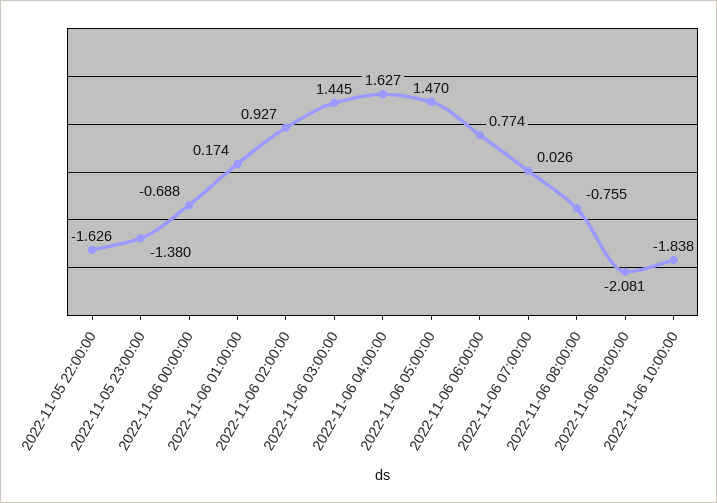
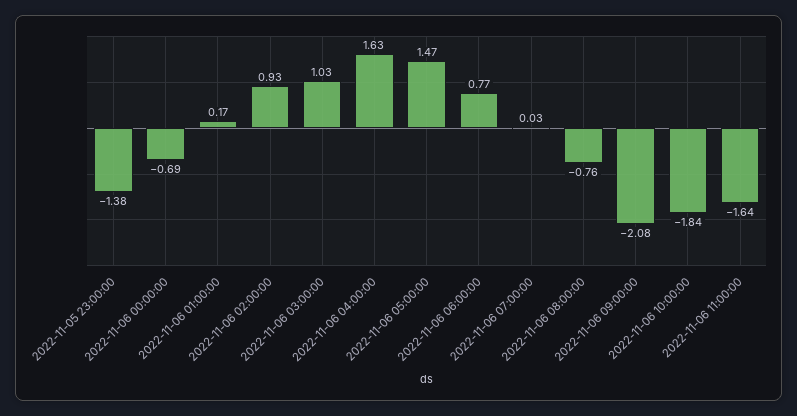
2022-11-05 22:00:00: -1.626 -> none
2022-11-06 03:00:00: 1.445 -> 1.03
2022-11-06 11:00:00: none -> -1.64

